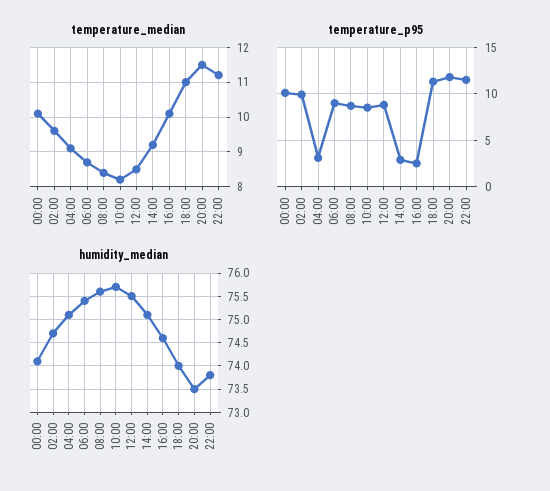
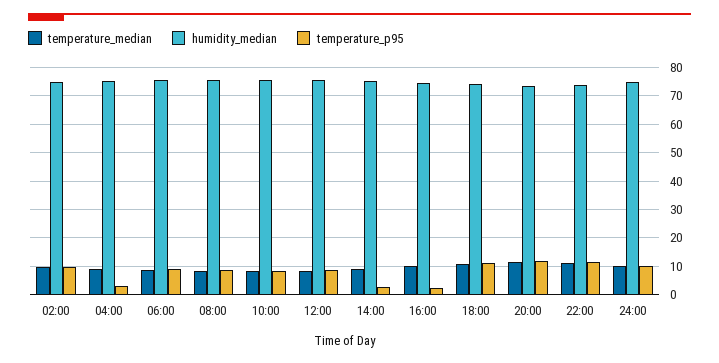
temperature_median, 00:00: 10 -> none
temperature_p95, 00:00: 10 -> none
humidity_median, 00:00: 74 -> none
temperature_median, 24:00: none -> 10
humidity_median, 24:00: none -> 75
temperature_p95, 24:00: none -> 10

